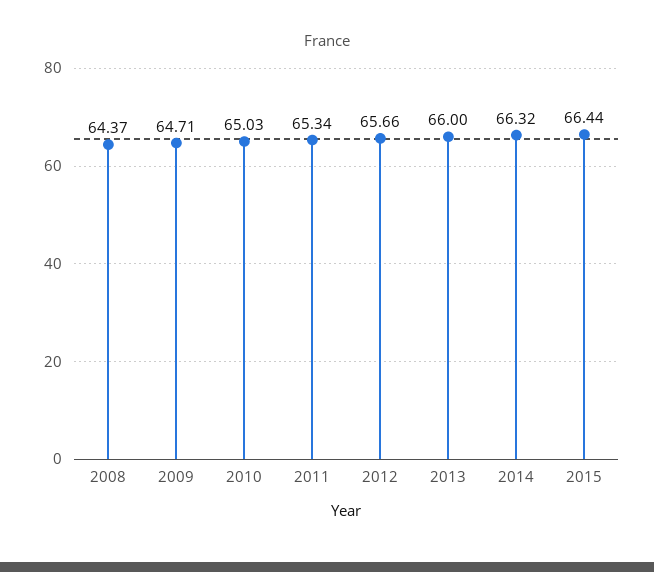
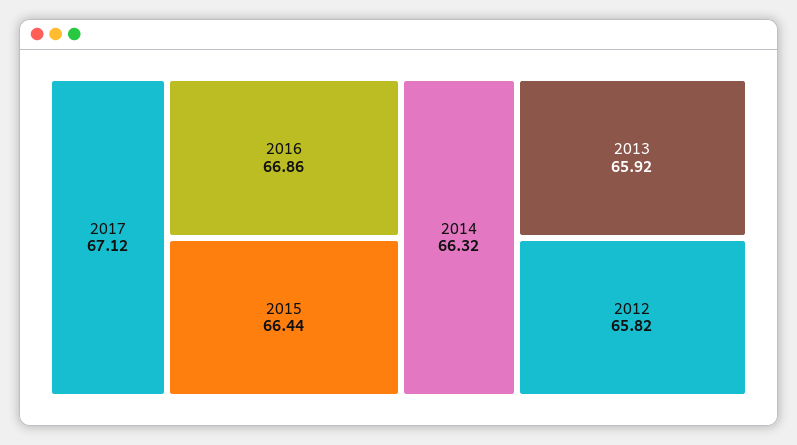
2008: 64.37 -> none
2009: 64.71 -> none
2010: 65.03 -> none
2011: 65.34 -> none
2012: 65.66 -> 65.82
2013: 66 -> 65.92
2017: none -> 67.12
2016: none -> 66.86

